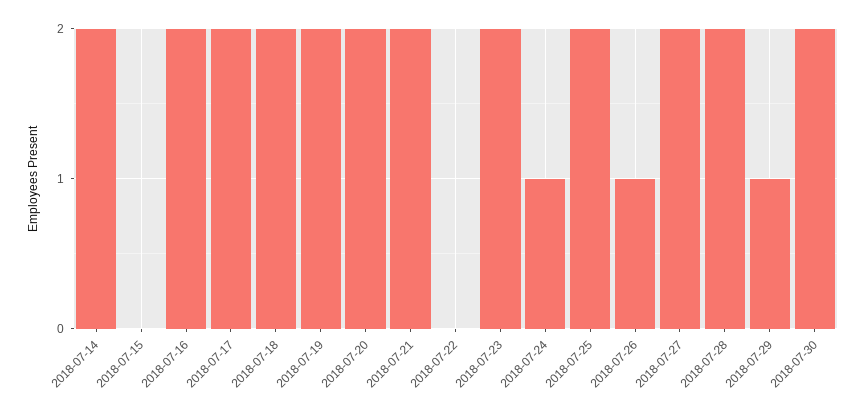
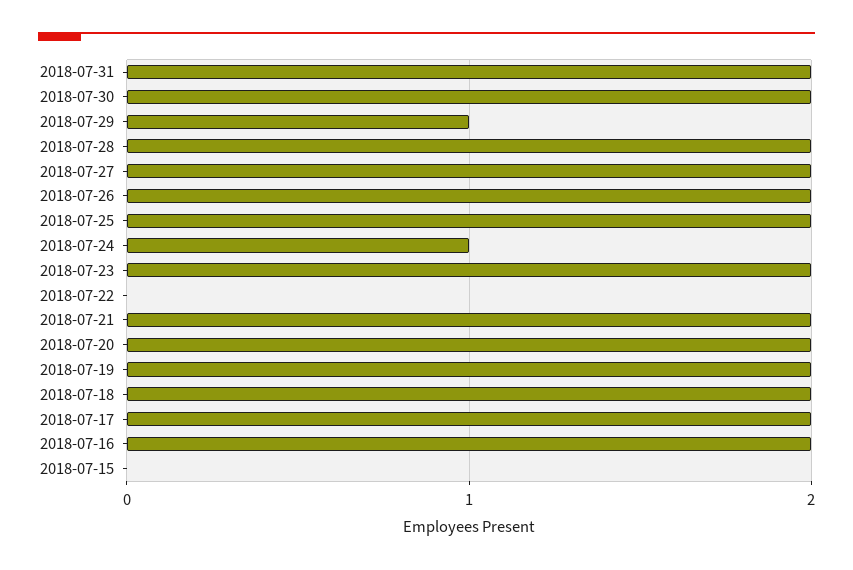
2018-07-14: 2 -> none
2018-07-26: 1 -> 2
2018-07-31: none -> 2

